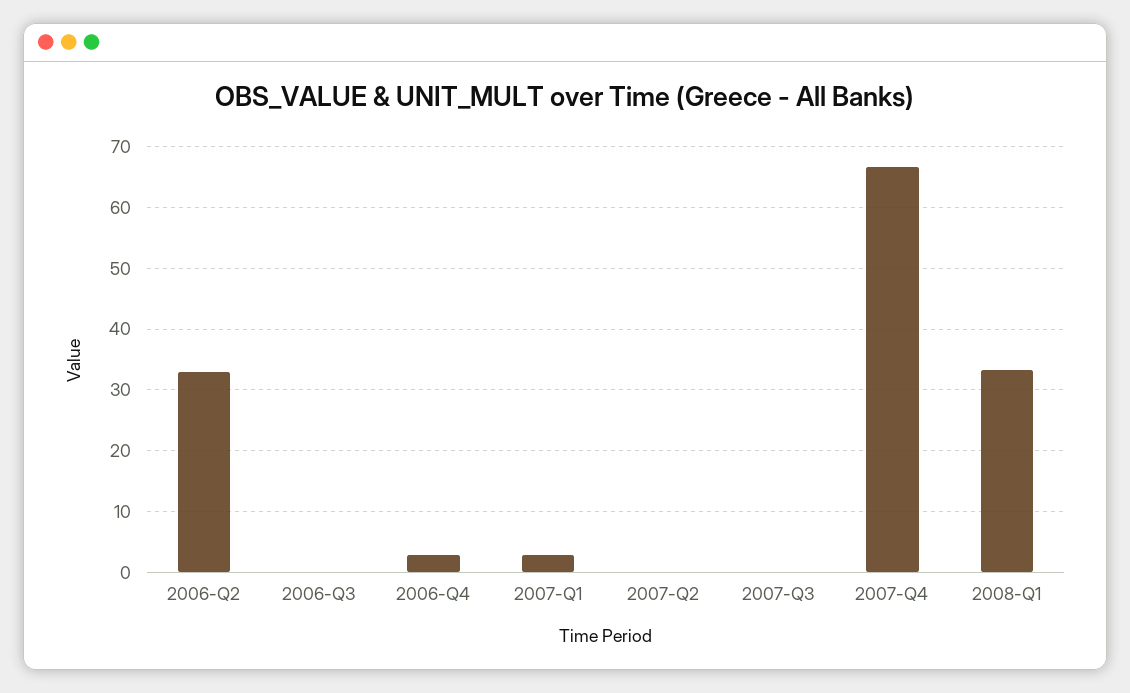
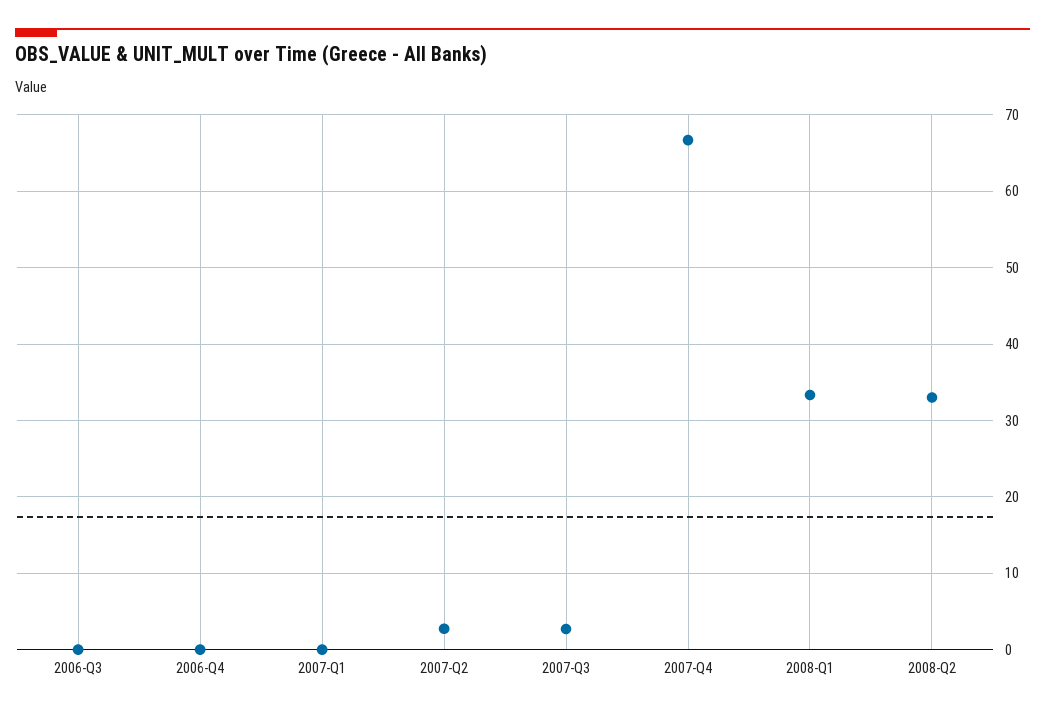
2006-Q2: 33 -> none
2006-Q4: 3 -> 0
2007-Q1: 3 -> 0
2007-Q2: 0 -> 3
2007-Q3: 0 -> 3
2008-Q2: none -> 33

